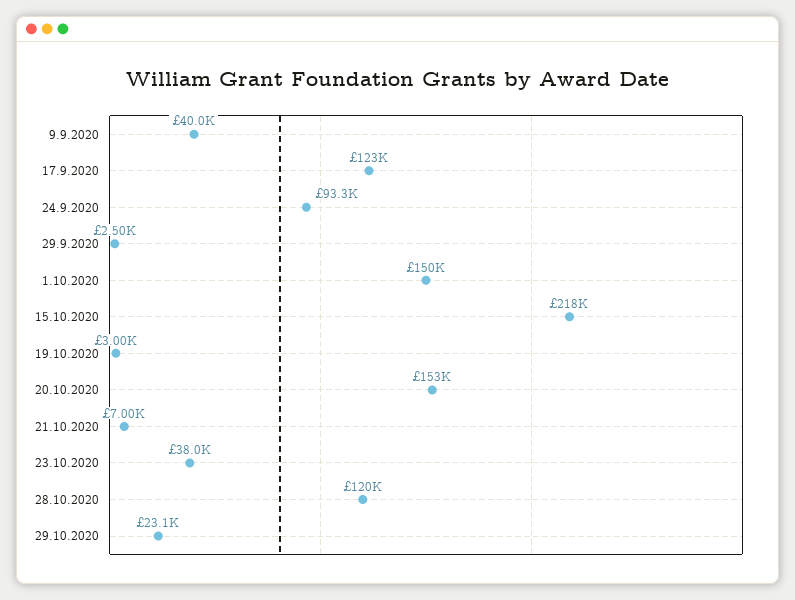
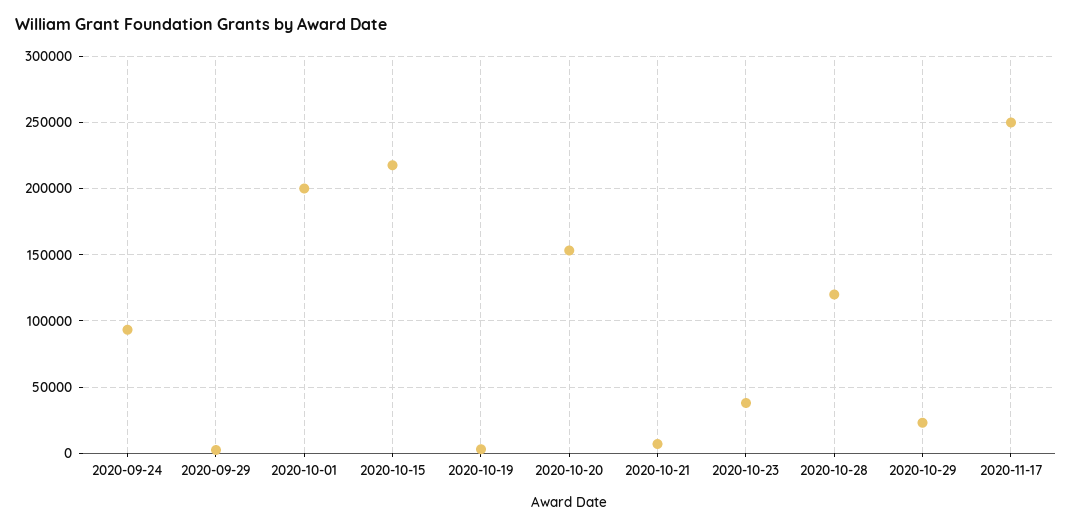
9.9.2020: 40000 -> none
17.9.2020: 123000 -> none
1.10.2020: 150000 -> 200000
2020-11-17: none -> 250000

